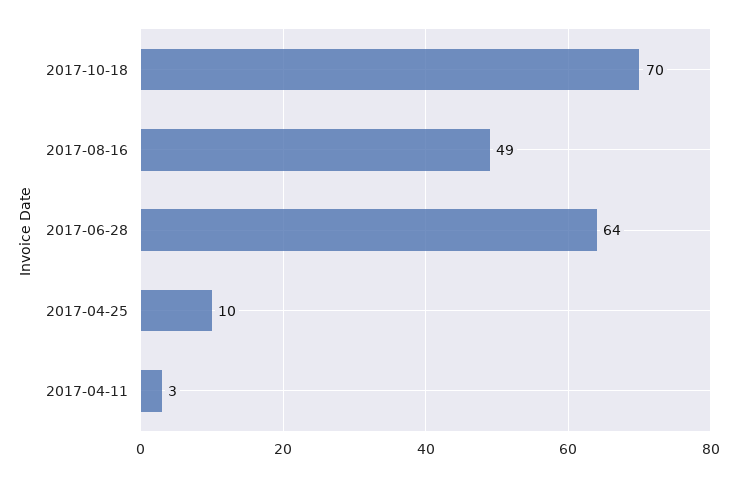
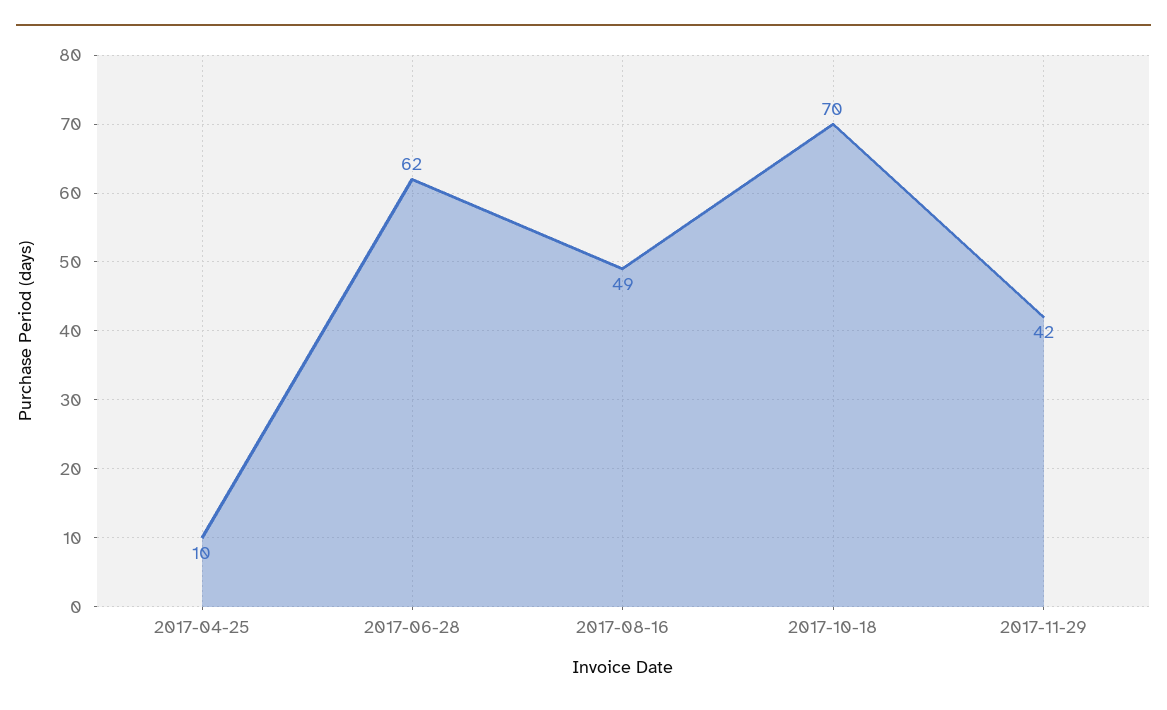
2017-06-28: 64 -> 62
2017-04-11: 3 -> none
2017-11-29: none -> 42

